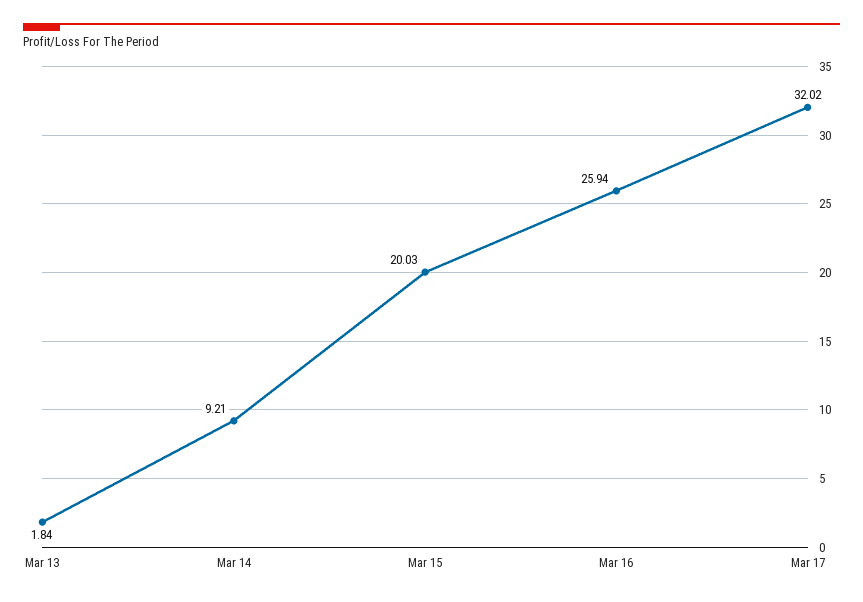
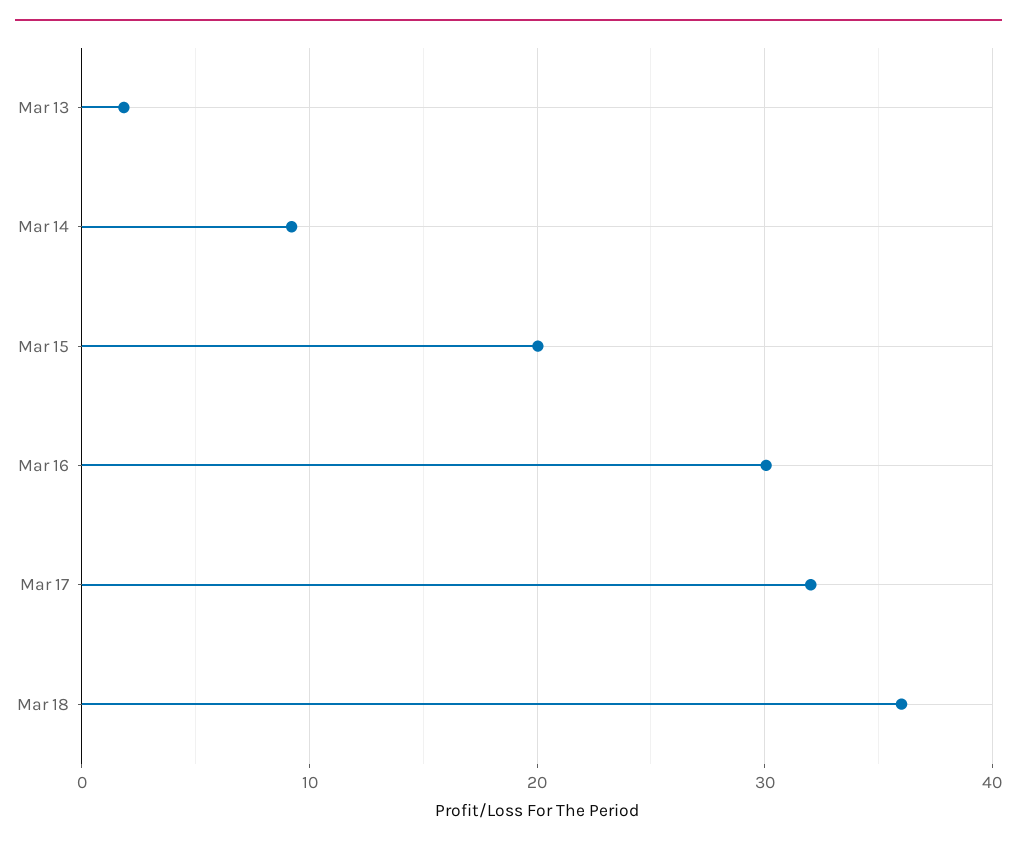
Mar 16: 25.94 -> 30
Mar 18: none -> 36

